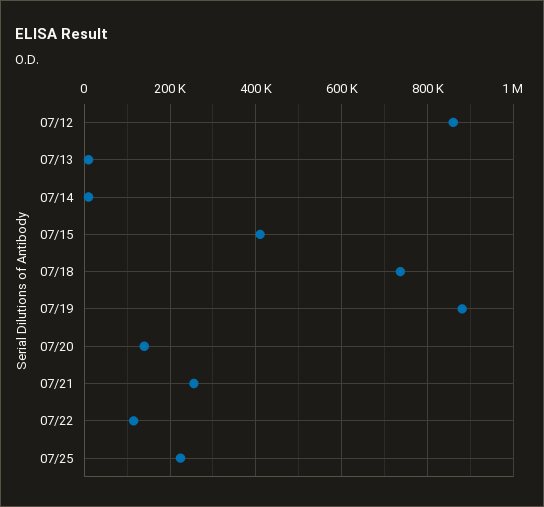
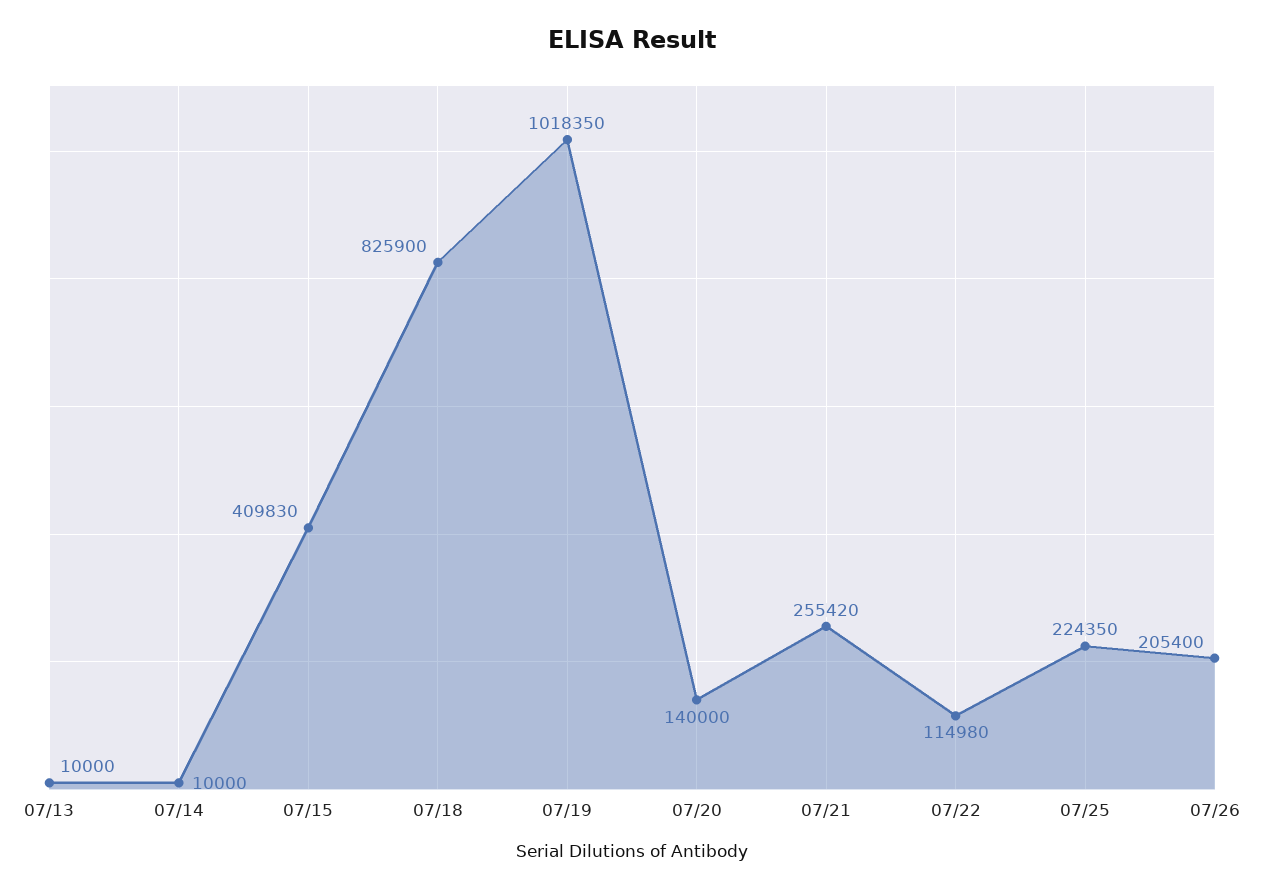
07/12: 860000 -> none
07/18: 740000 -> 825900
07/19: 880000 -> 1018350
07/26: none -> 205400

